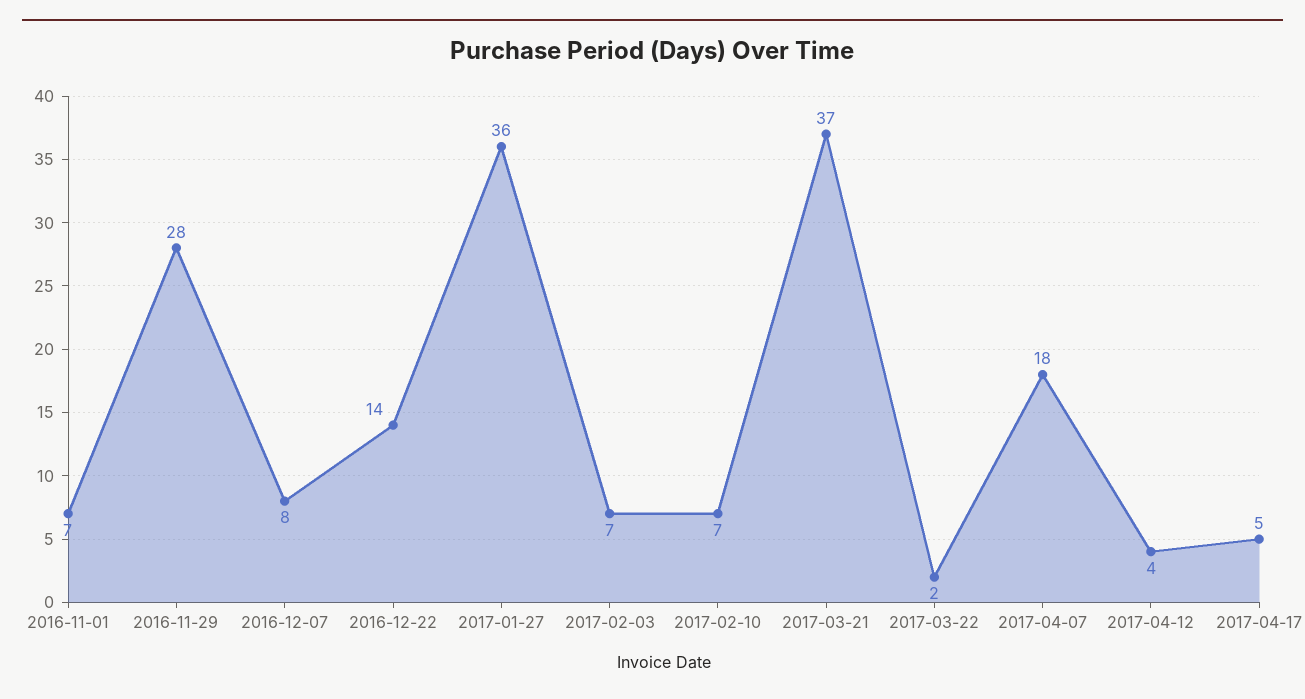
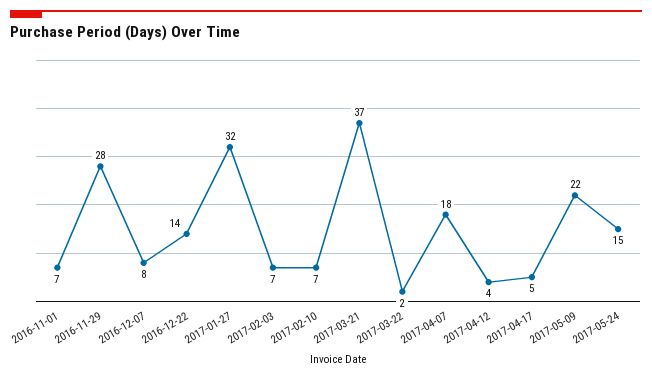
2017-01-27: 36 -> 32
2017-05-09: none -> 22
2017-05-24: none -> 15

